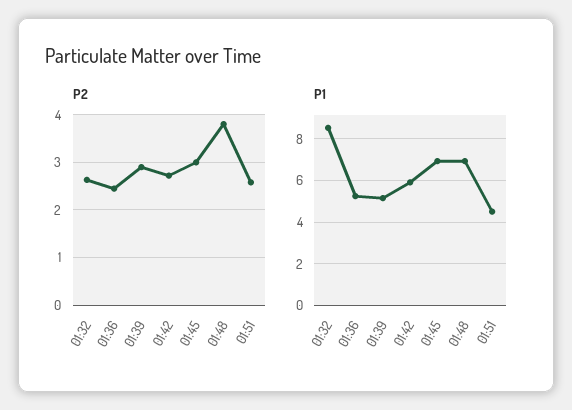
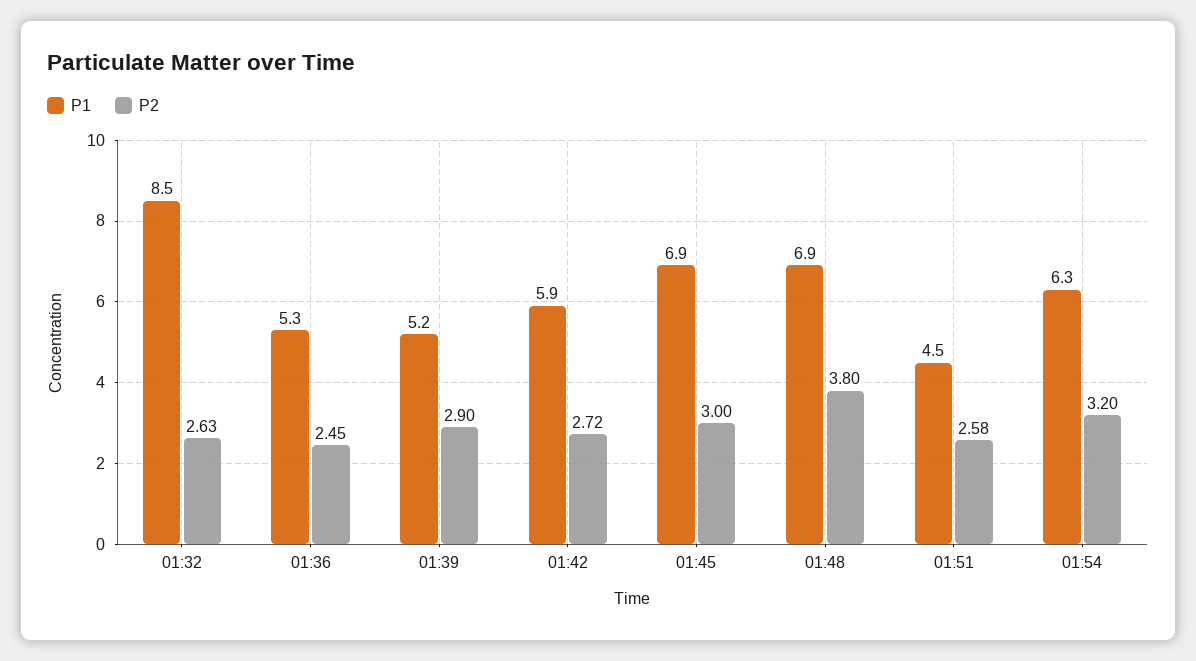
P1, 01:54: none -> 6.3
P2, 01:54: none -> 3.2

